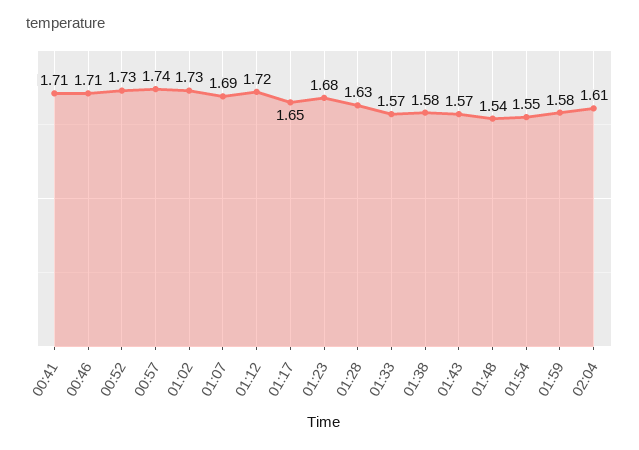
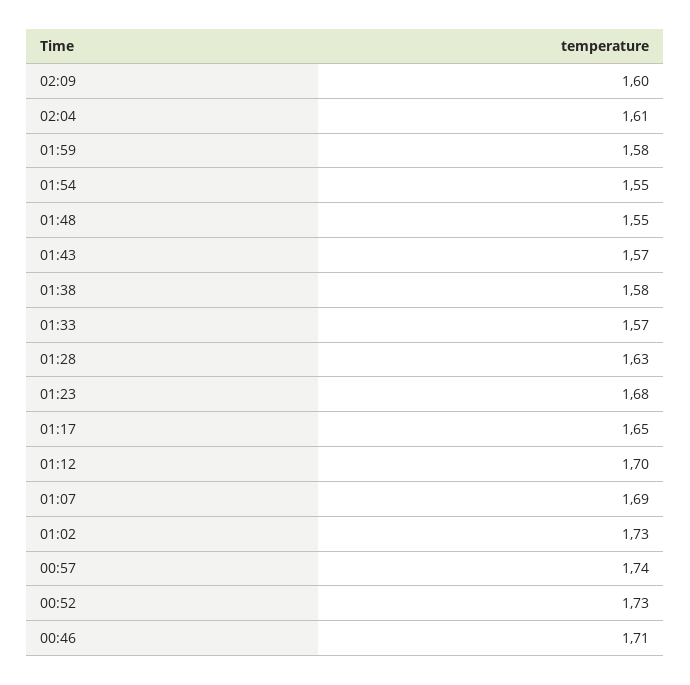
00:41: 1.71 -> none
01:12: 1.72 -> 1.7
01:48: 1.54 -> 1.55
02:09: none -> 1.6

